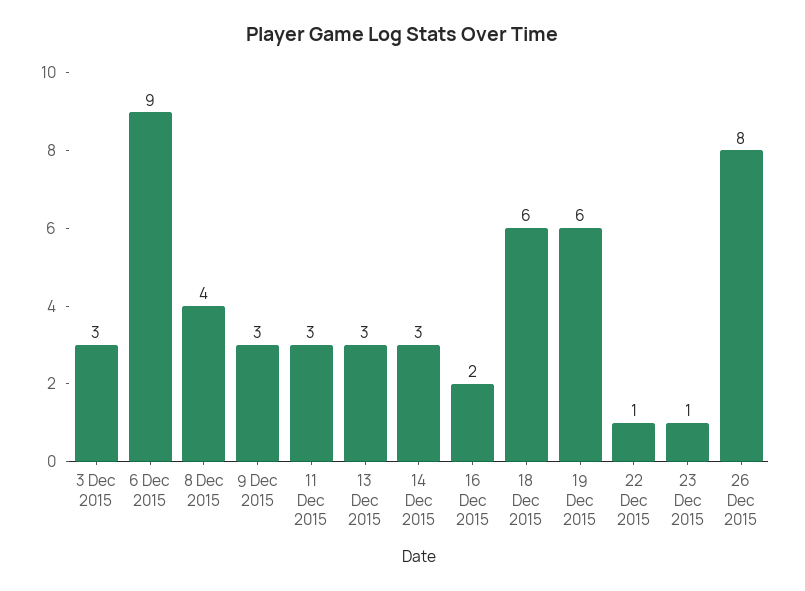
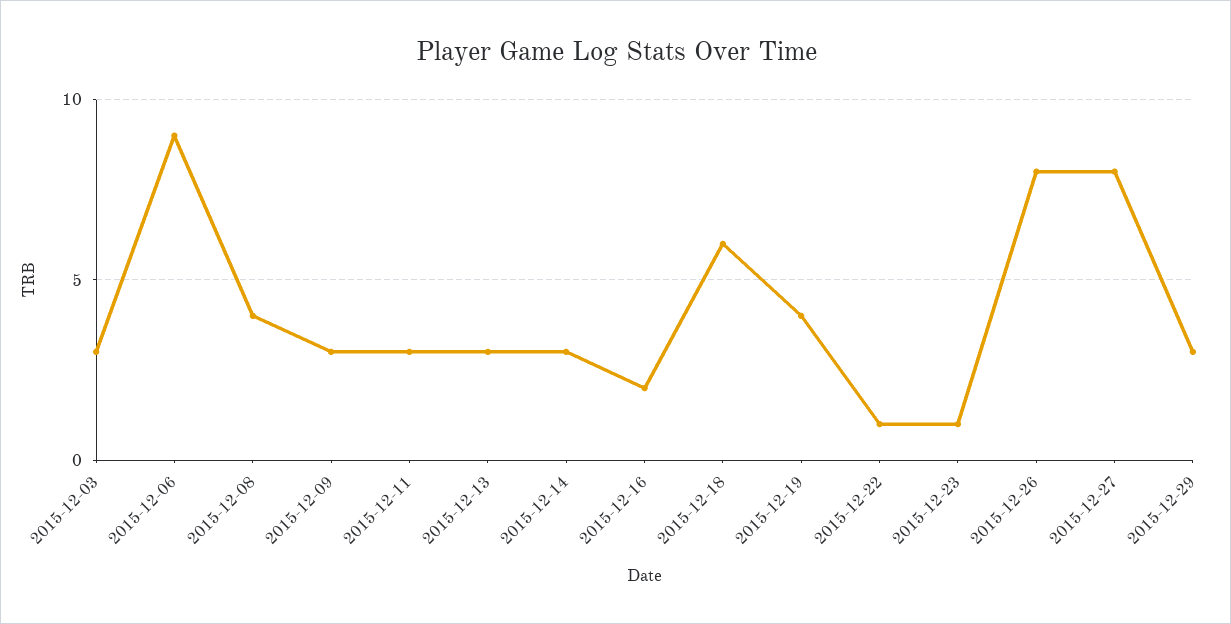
19 Dec 2015: 6 -> 4
2015-12-27: none -> 8
2015-12-29: none -> 3

